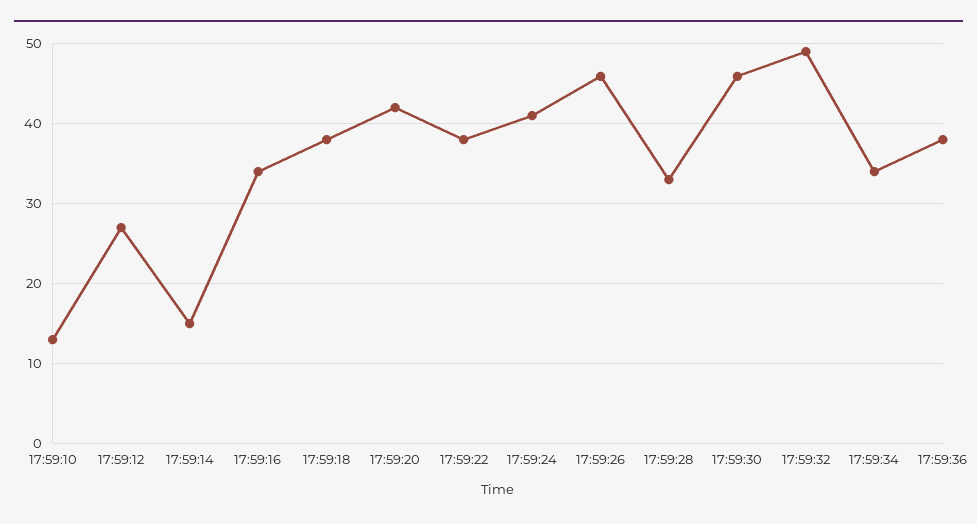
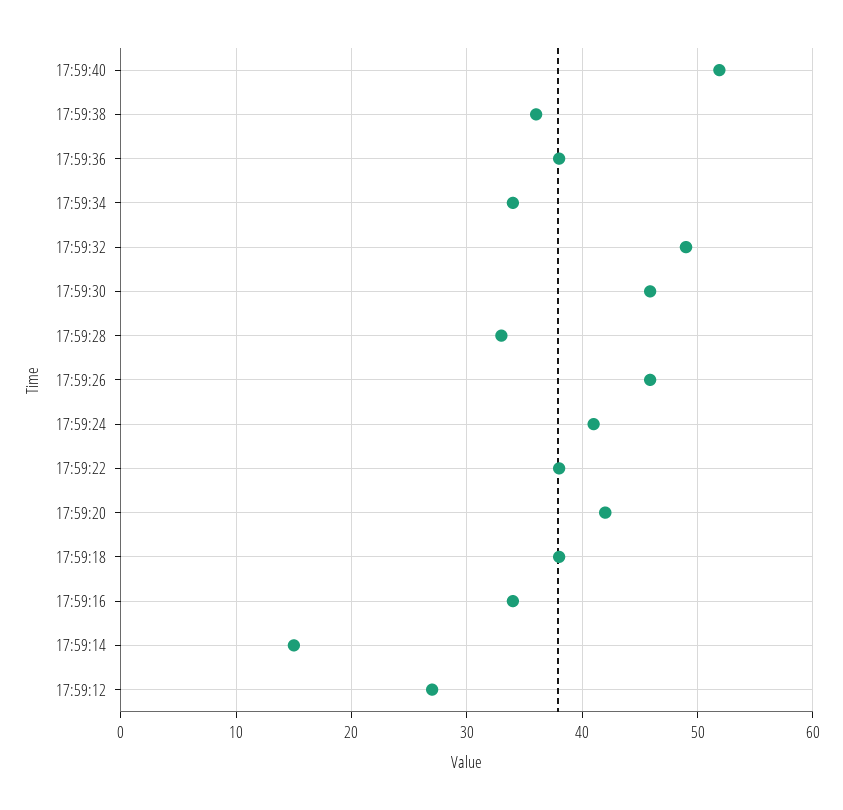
17:59:10: 13 -> none
17:59:40: none -> 52
17:59:38: none -> 36

